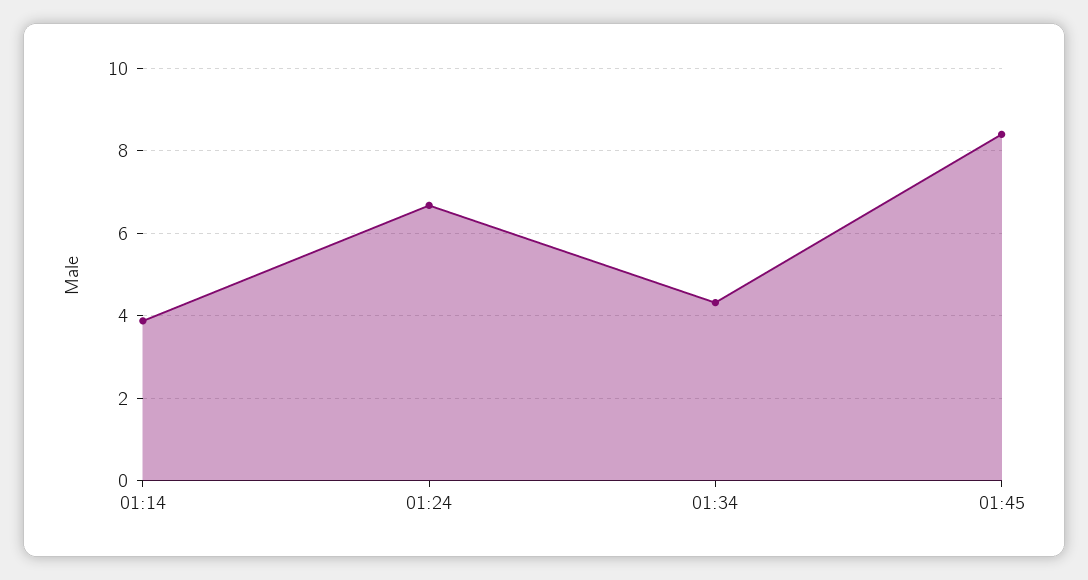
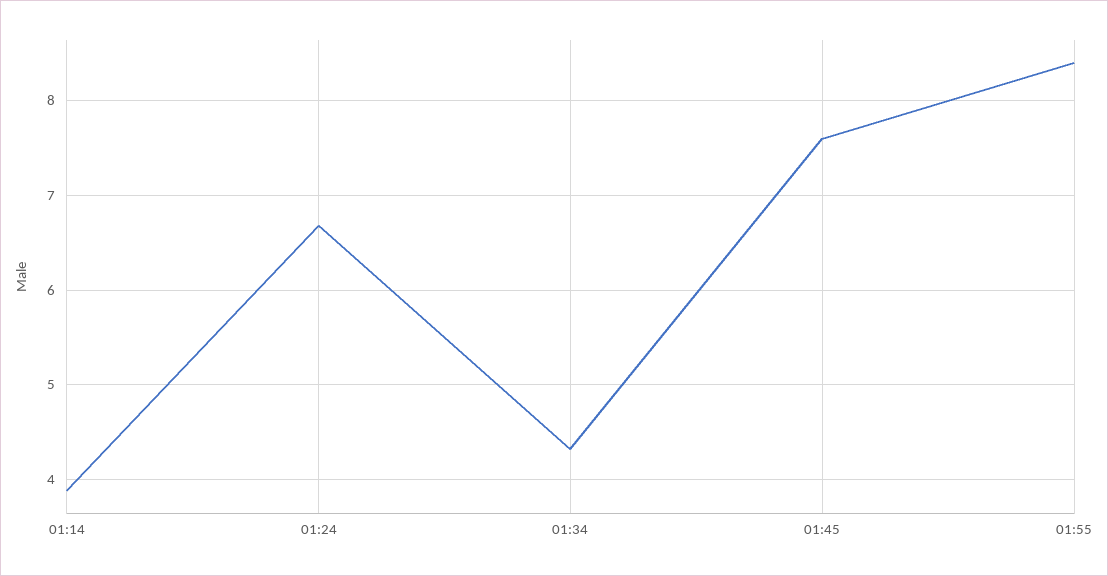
01:45: 8.4 -> 7.6
01:55: none -> 8.4

